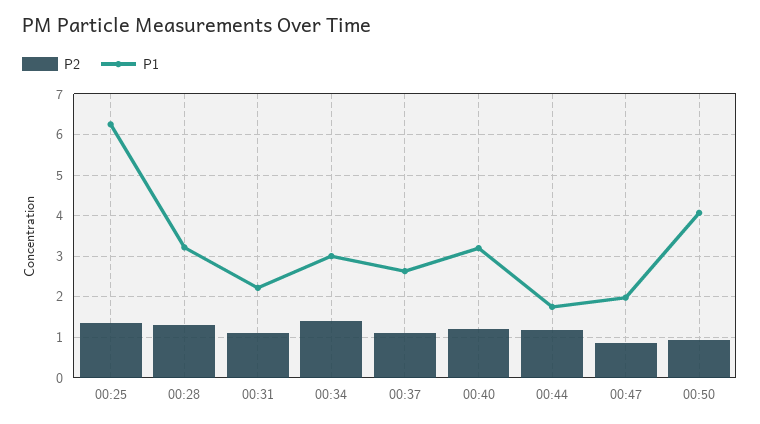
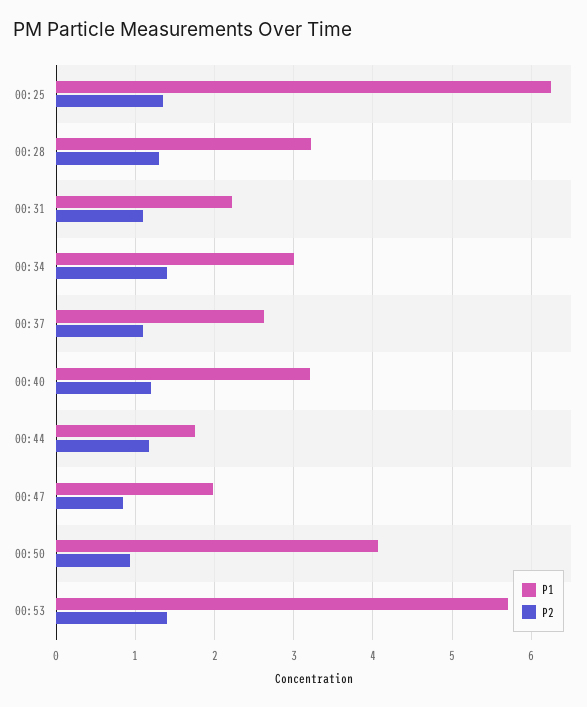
P1, 00:53: none -> 5.7
P2, 00:53: none -> 1.4

